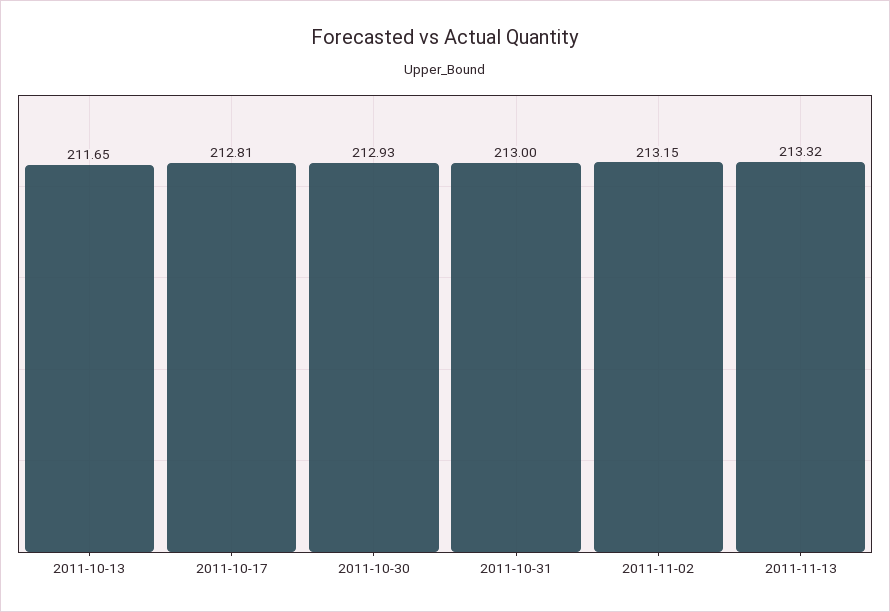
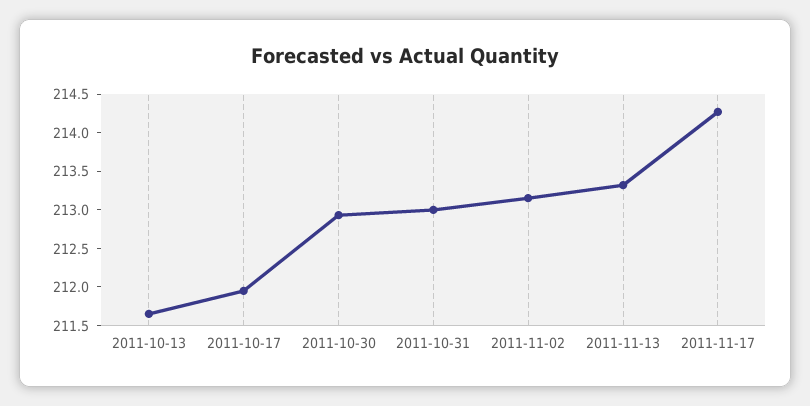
2011-10-17: 212.81 -> 212
2011-11-17: none -> 214.25

